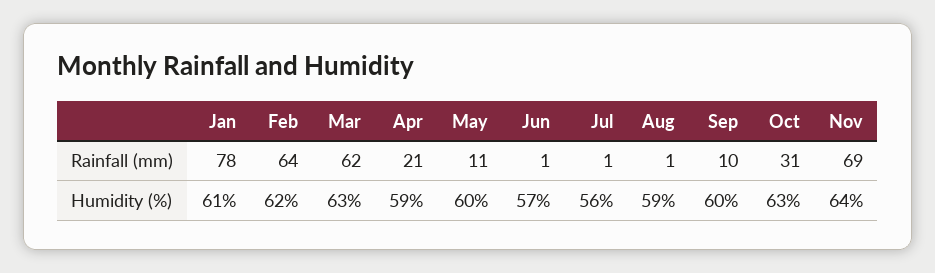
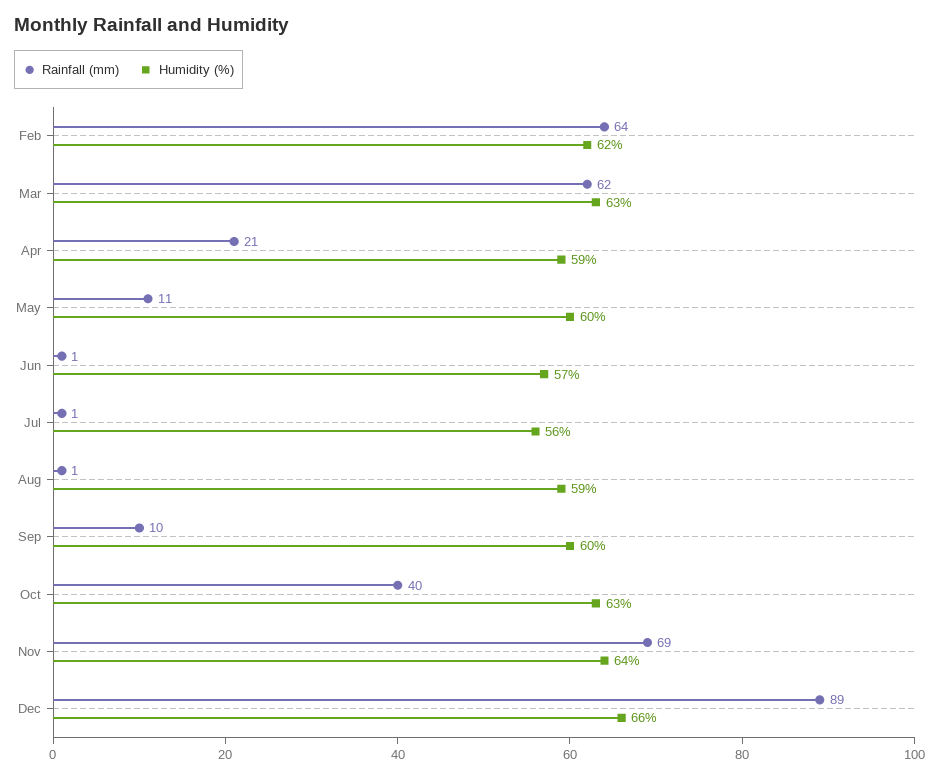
Rainfall (mm), Jan: 78 -> none
Rainfall (mm), Oct: 31 -> 40
Humidity (%), Jan: 61 -> none
Rainfall (mm), Dec: none -> 89
Humidity (%), Dec: none -> 66

